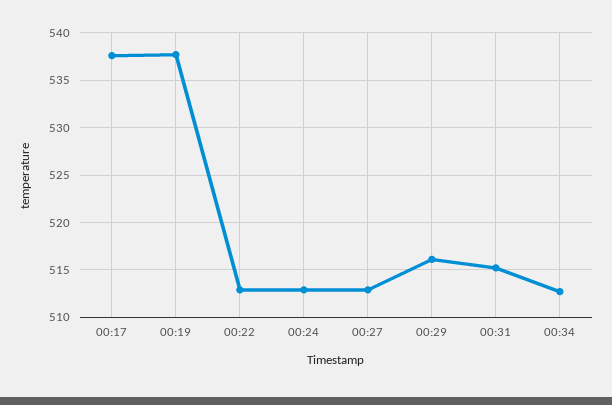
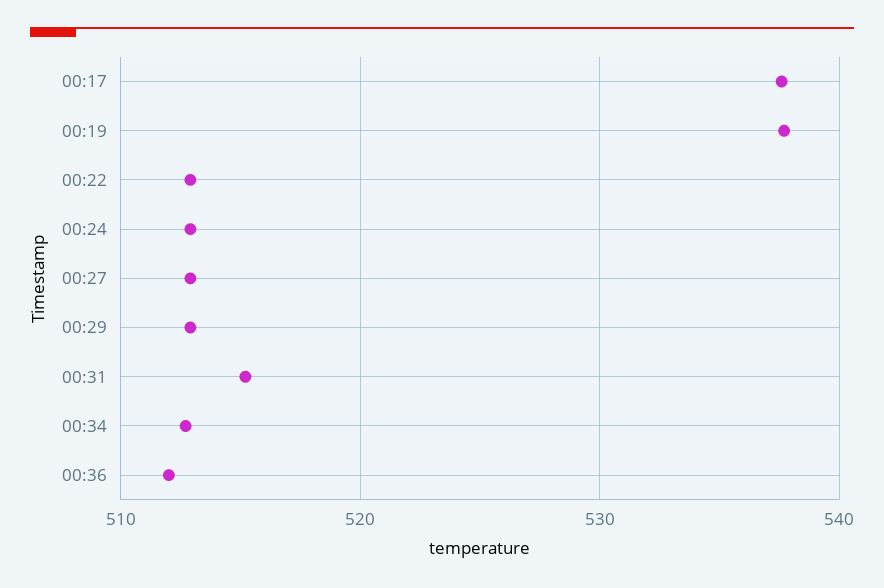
00:29: 516 -> 513
00:36: none -> 512

